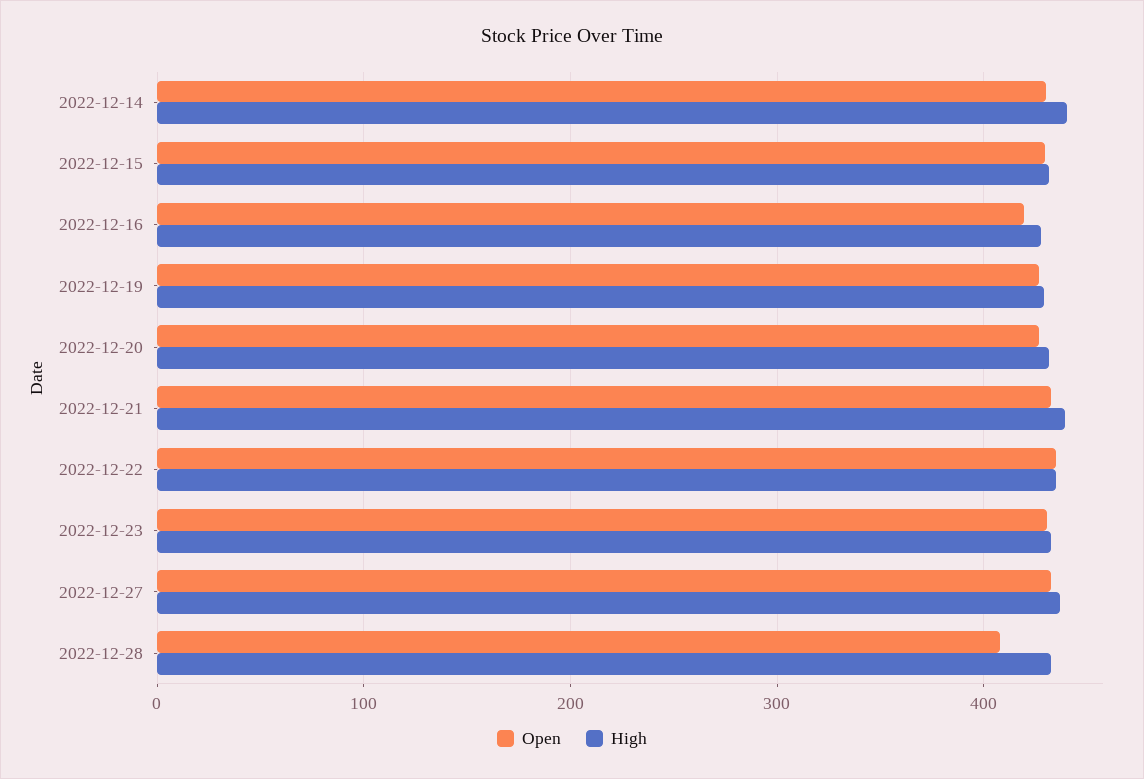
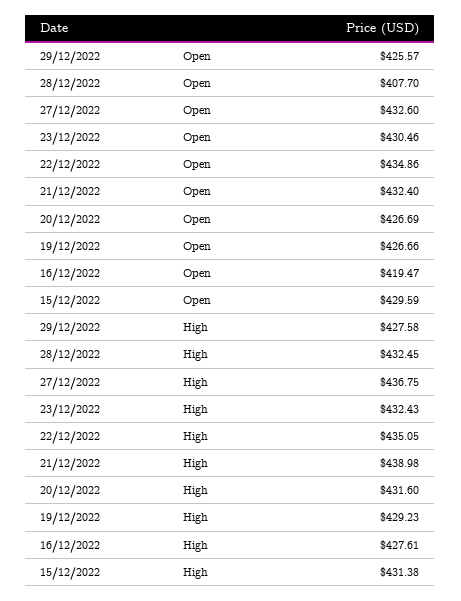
Open, 2022-12-14: 430 -> none
High, 2022-12-14: 440 -> none
Open, 29/12/2022: none -> 425.57
High, 29/12/2022: none -> 427.58

